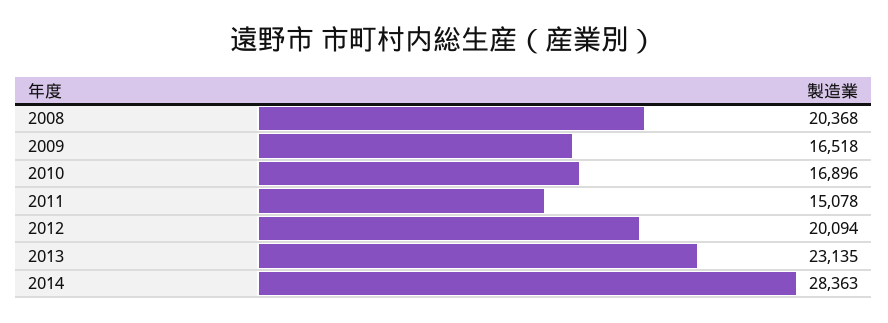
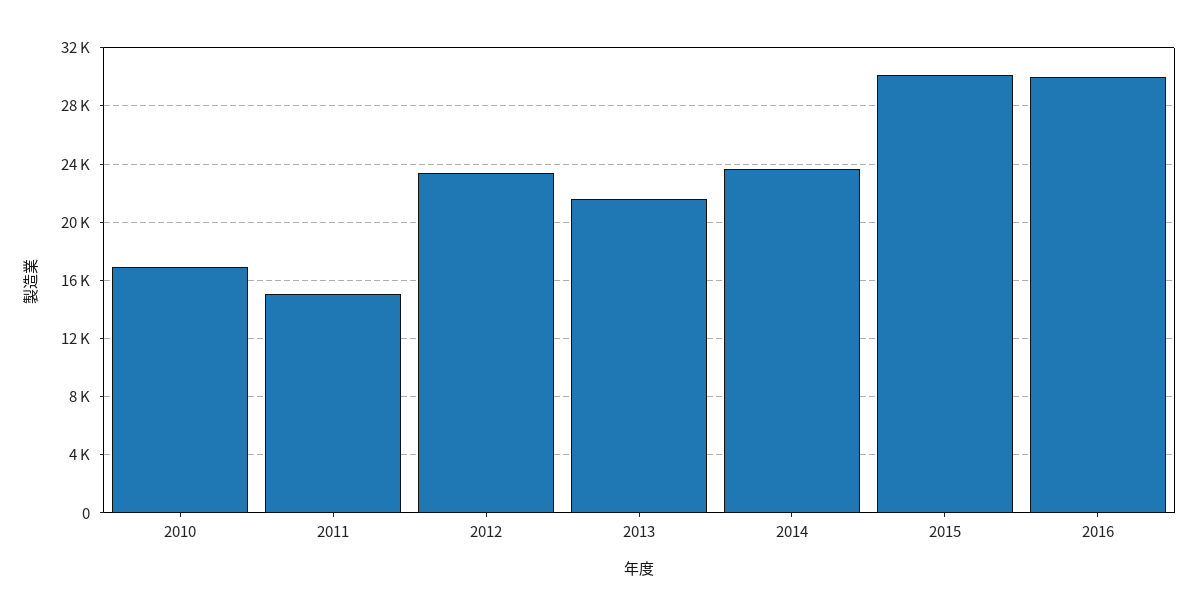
2008: 20368 -> none
2009: 16518 -> none
2012: 20094 -> 23500
2013: 23135 -> 21500
2014: 28363 -> 23500
2015: none -> 30000
2016: none -> 30000

